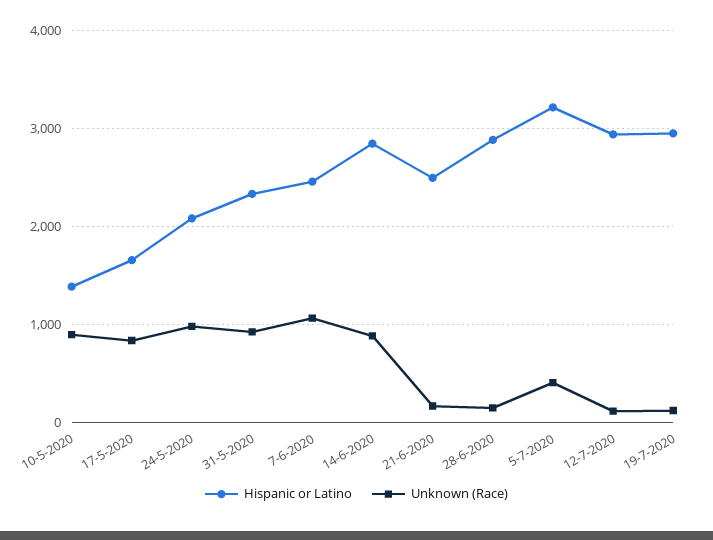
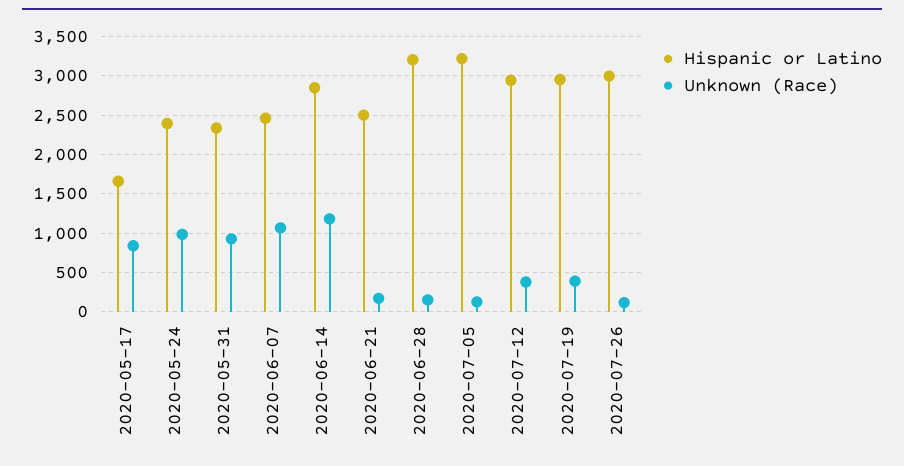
Hispanic or Latino, 10-5-2020: 1400 -> none
Unknown (Race), 10-5-2020: 900 -> none
Hispanic or Latino, 24-5-2020: 2100 -> 2400
Unknown (Race), 14-6-2020: 900 -> 1200
Hispanic or Latino, 28-6-2020: 2900 -> 3200
Unknown (Race), 5-7-2020: 400 -> 100
Unknown (Race), 12-7-2020: 100 -> 400
Unknown (Race), 19-7-2020: 100 -> 400
Hispanic or Latino, 2020-07-26: none -> 3000
Unknown (Race), 2020-07-26: none -> 100

